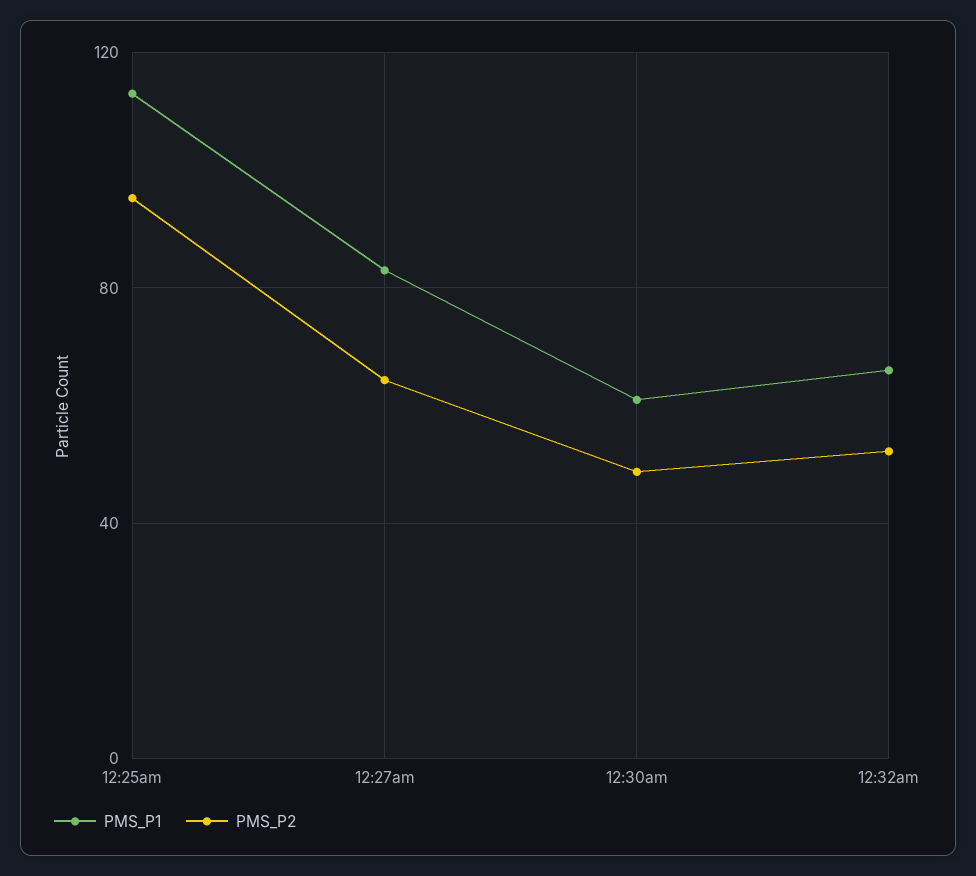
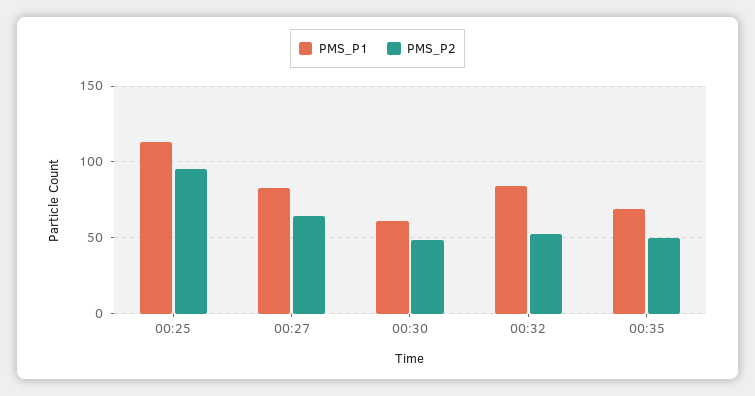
PMS_P1, 12:32am: 65 -> 85
PMS_P1, 00:35: none -> 70
PMS_P2, 00:35: none -> 50

